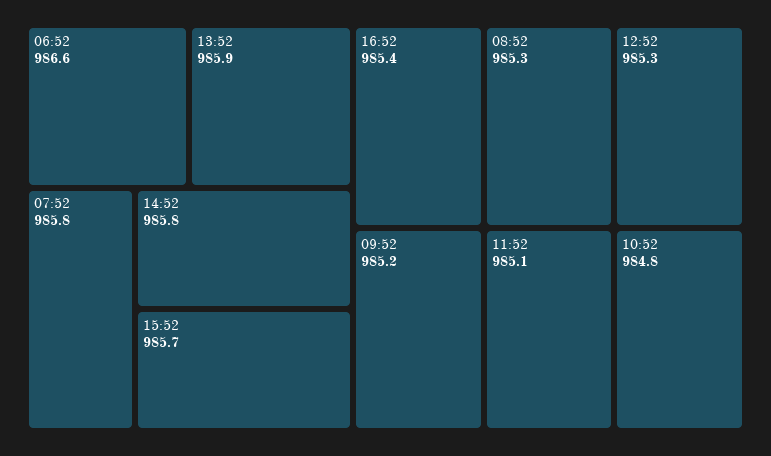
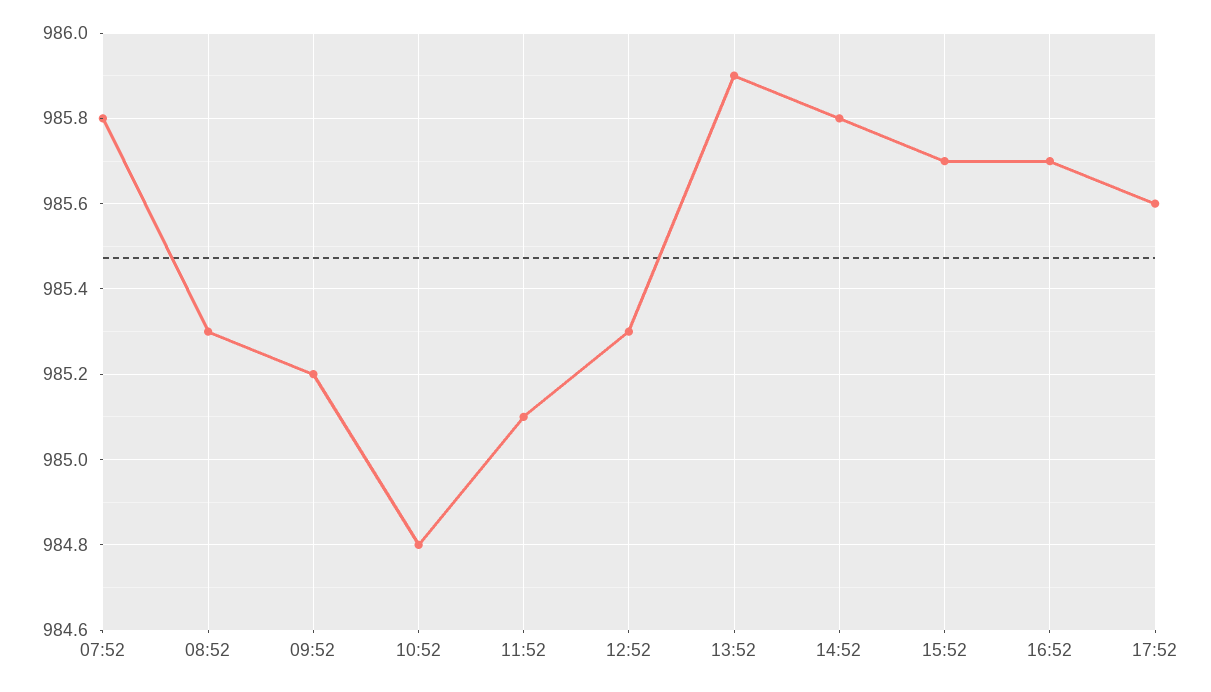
06:52: 986.6 -> none
16:52: 985.4 -> 985.7
17:52: none -> 985.6

